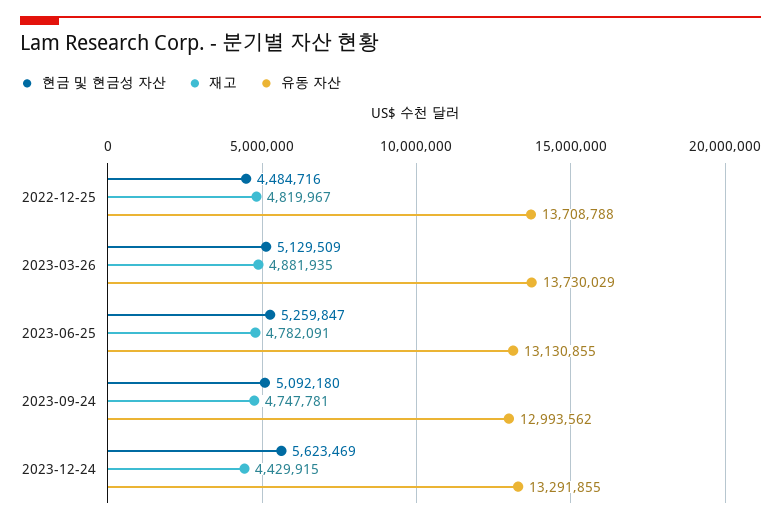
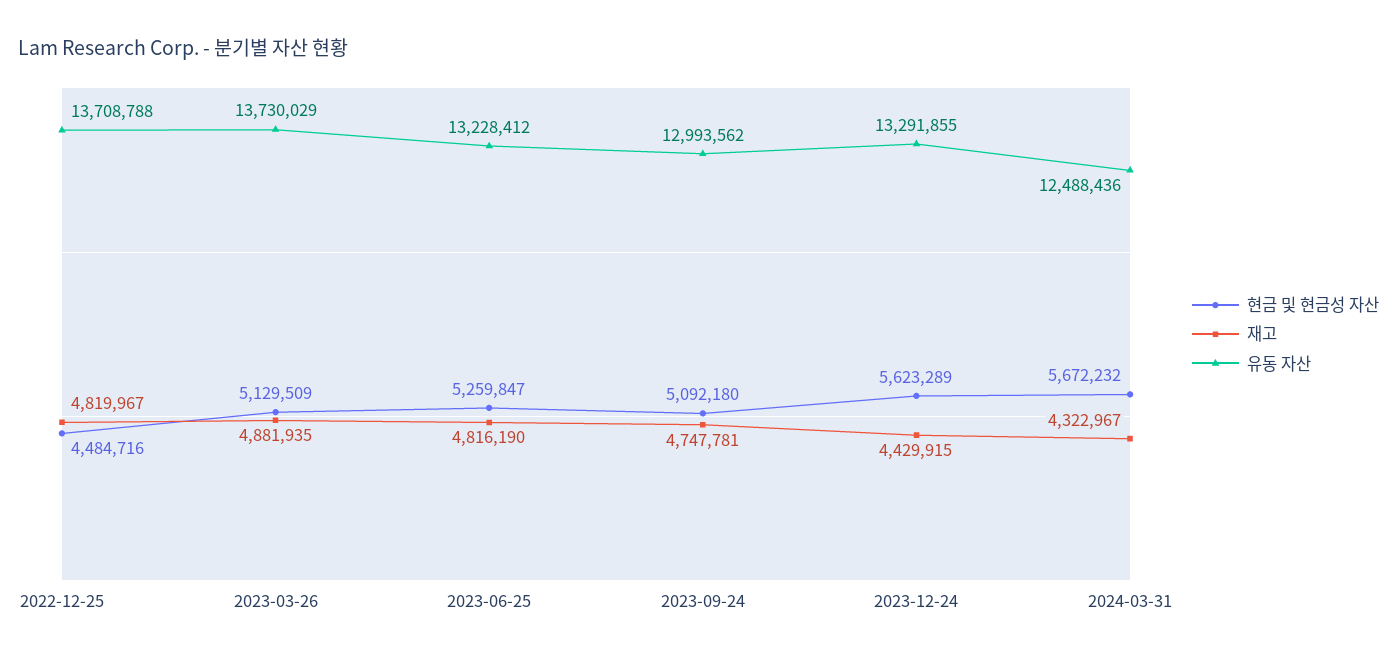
재고, 2023-06-25: 4782091 -> 4816190
유동 자산, 2023-06-25: 13130855 -> 13228412
현금 및 현금성 자산, 2023-12-24: 5623469 -> 5623289
현금 및 현금성 자산, 2024-03-31: none -> 5672232
재고, 2024-03-31: none -> 4322967
유동 자산, 2024-03-31: none -> 12488436

